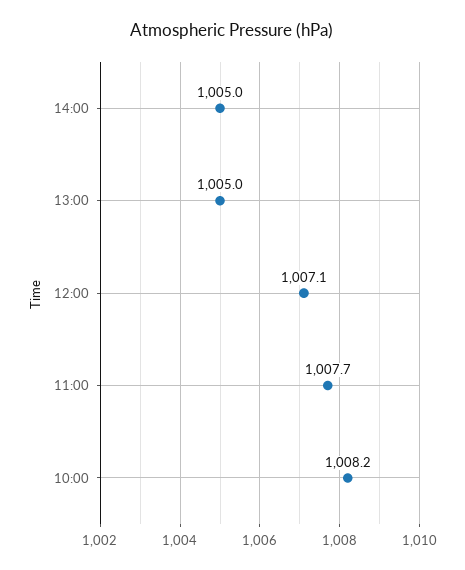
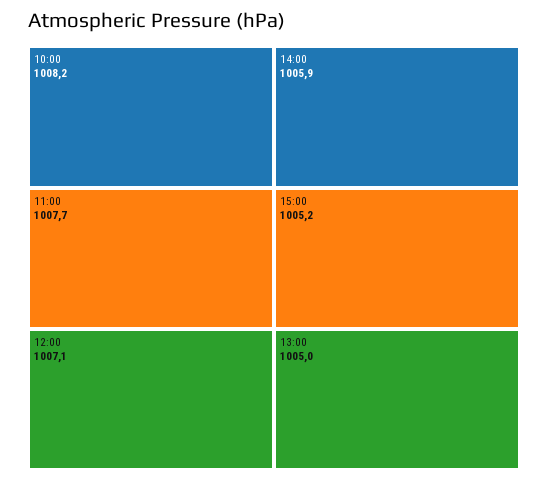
14:00: 1005 -> 1005.9
15:00: none -> 1005.2

